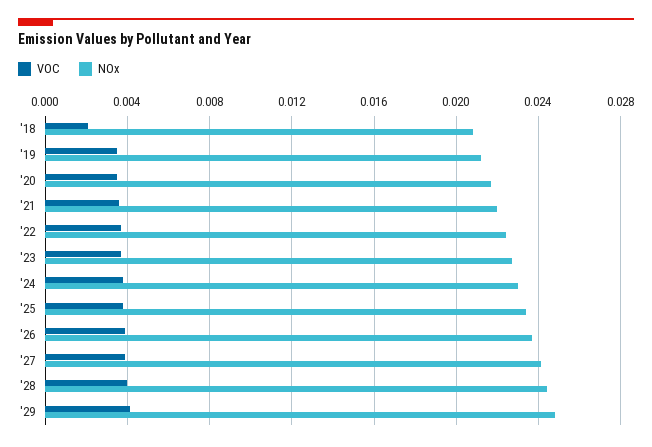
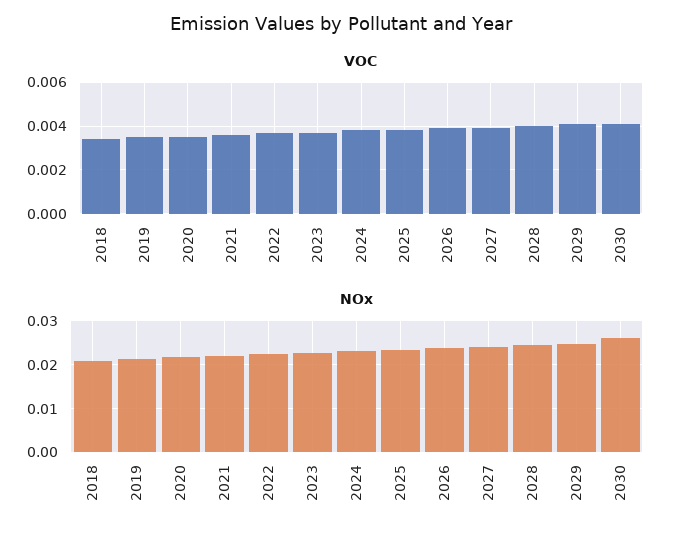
VOC, '18: 0.002 -> 0.0035
VOC, 2030: none -> 0.004
NOx, 2030: none -> 0.026

